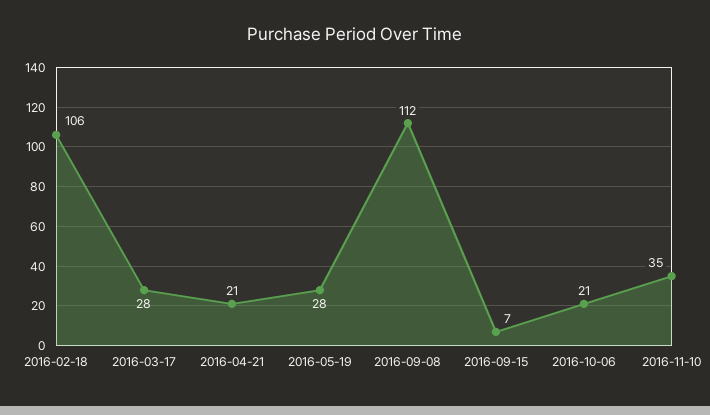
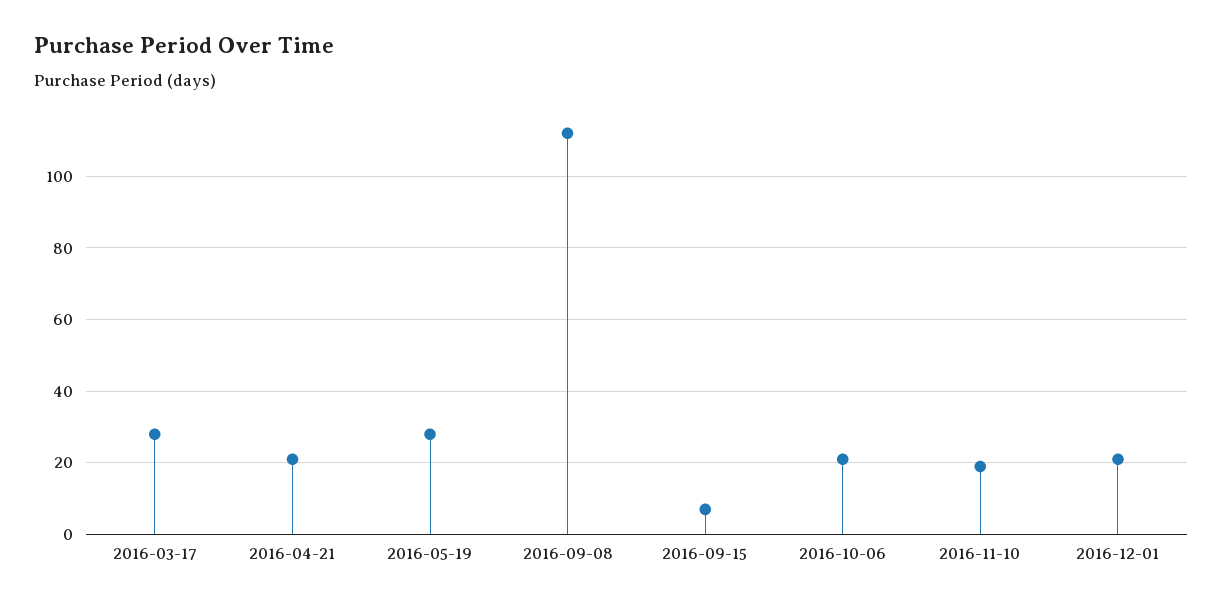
2016-02-18: 106 -> none
2016-11-10: 35 -> 20
2016-12-01: none -> 20

